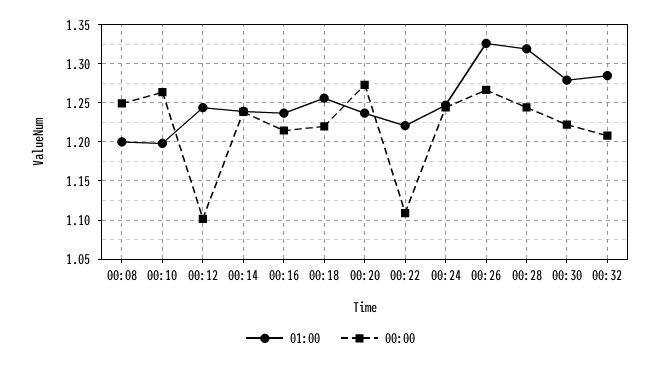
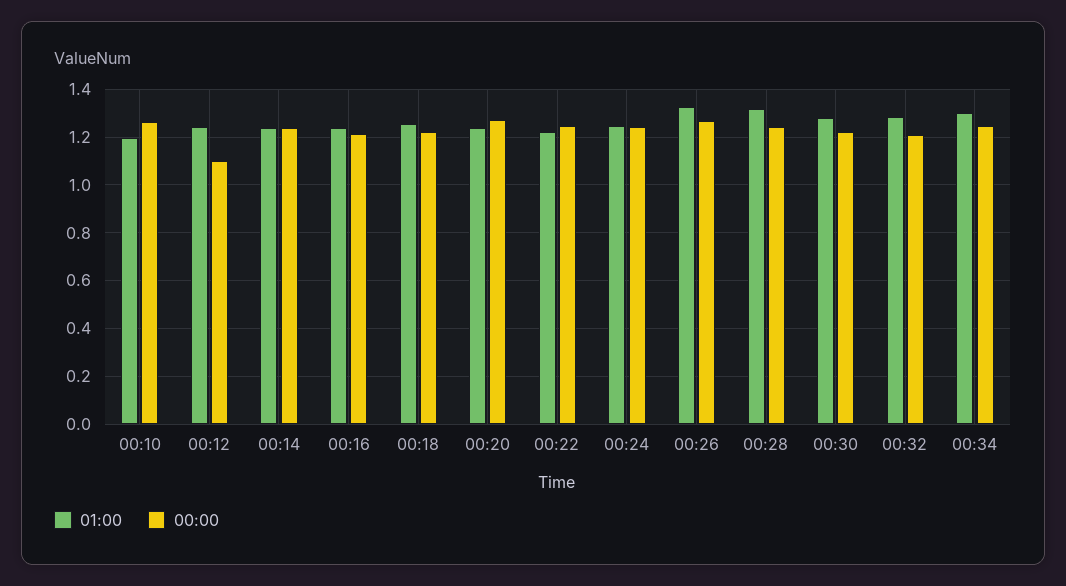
01:00, 00:08: 1.2 -> none
00:00, 00:08: 1.25 -> none
00:00, 00:22: 1.11 -> 1.25
01:00, 00:34: none -> 1.3
00:00, 00:34: none -> 1.25

